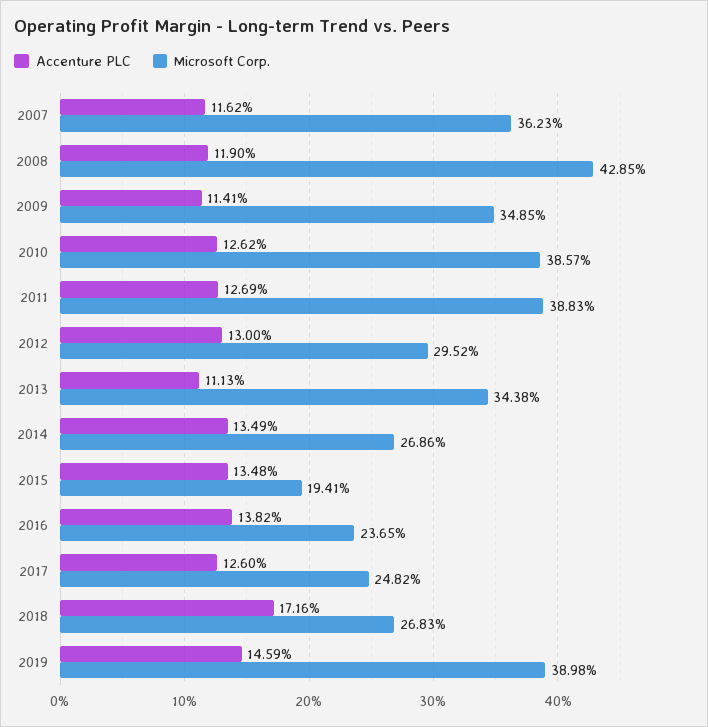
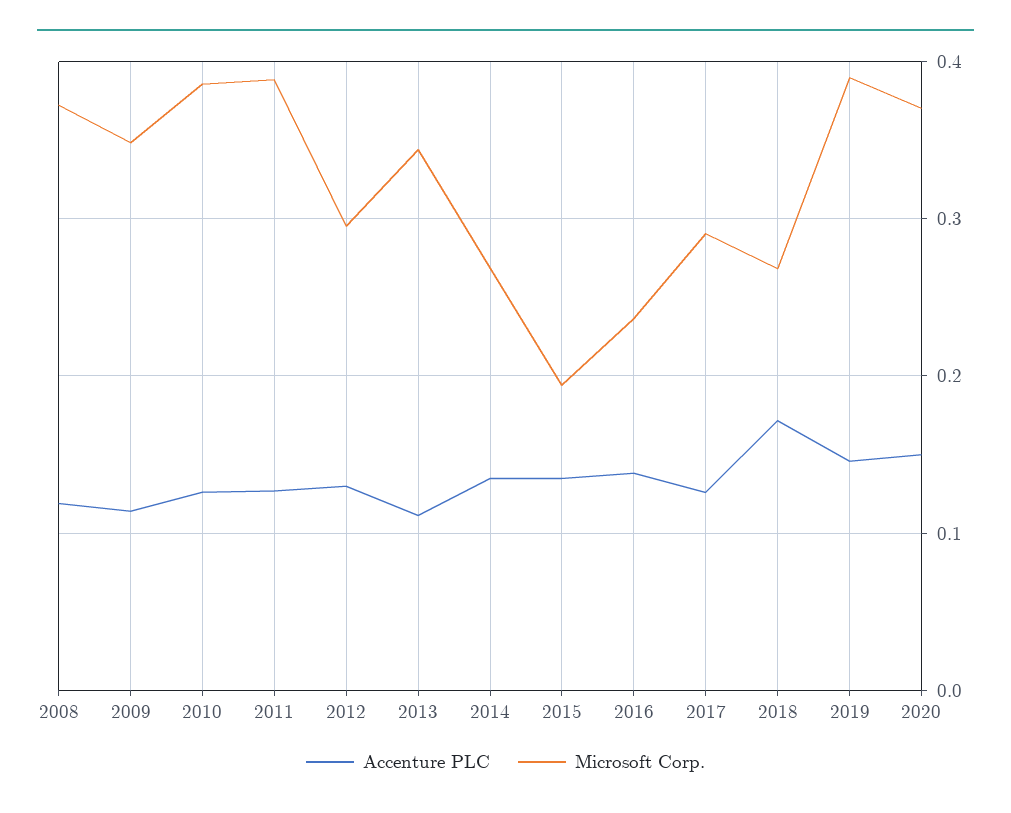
Accenture PLC, 2007: 0.1162 -> none
Microsoft Corp., 2007: 0.3623 -> none
Microsoft Corp., 2008: 0.4285 -> 0.37
Microsoft Corp., 2017: 0.2482 -> 0.29
Accenture PLC, 2020: none -> 0.15
Microsoft Corp., 2020: none -> 0.37

